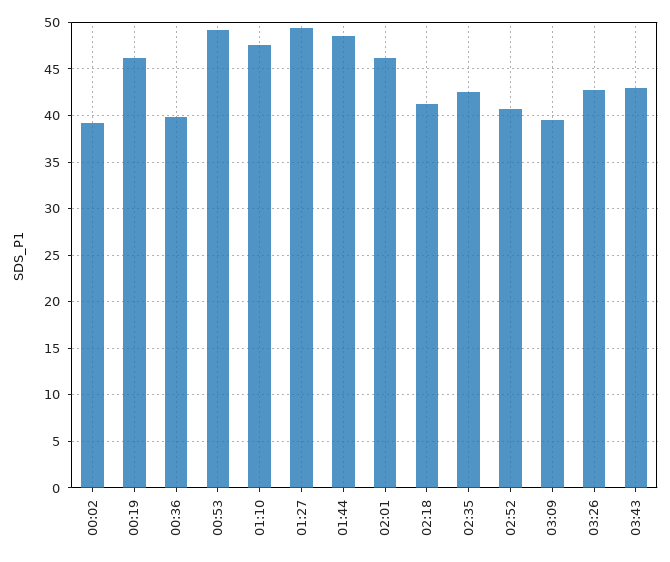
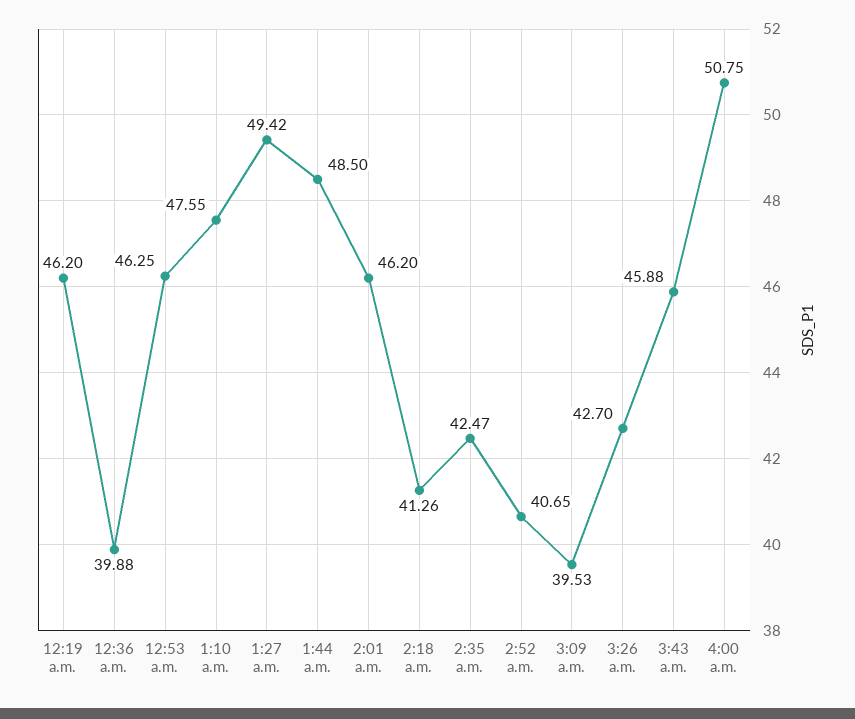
00:02: 39 -> none
00:53: 49 -> 46.25
03:43: 43 -> 45.88
4:00 a.m.: none -> 50.75

